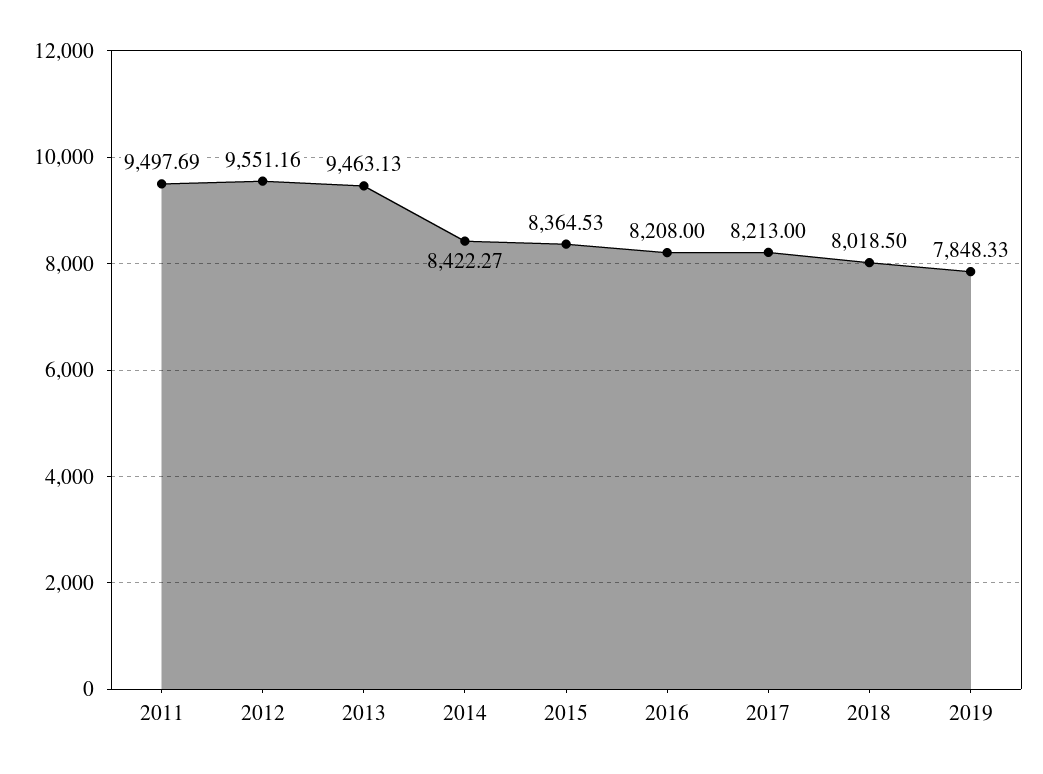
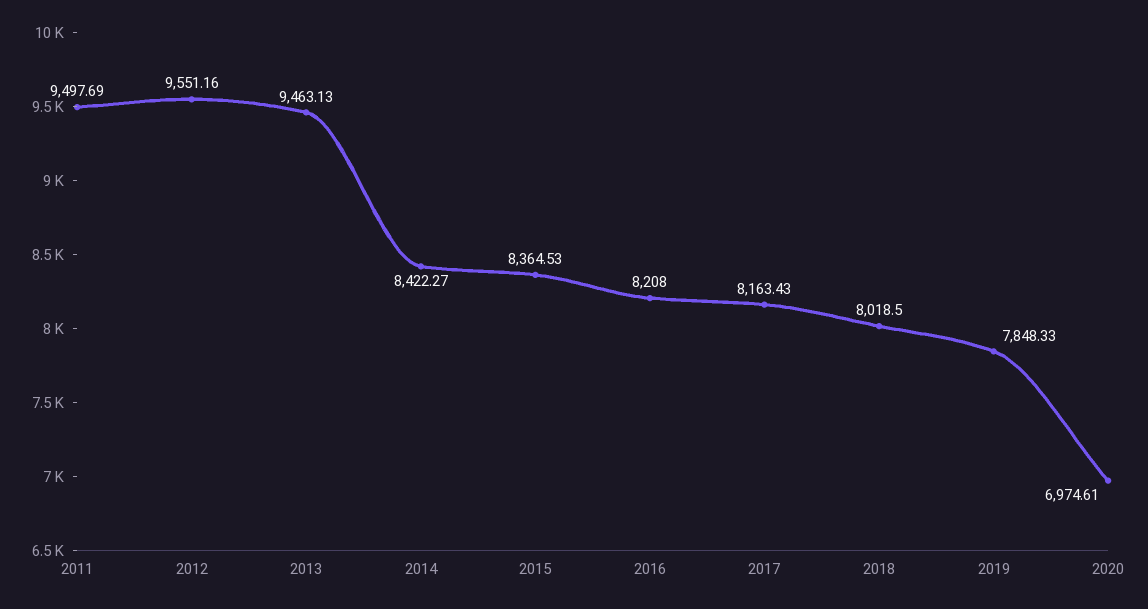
2017: 8213 -> 8163.43
2020: none -> 6974.61

